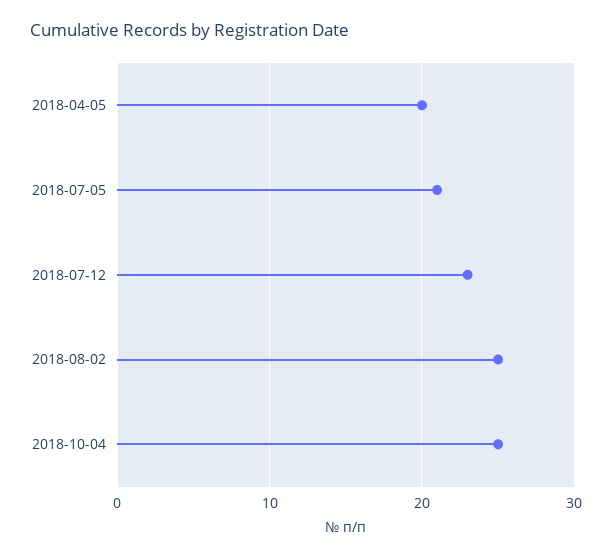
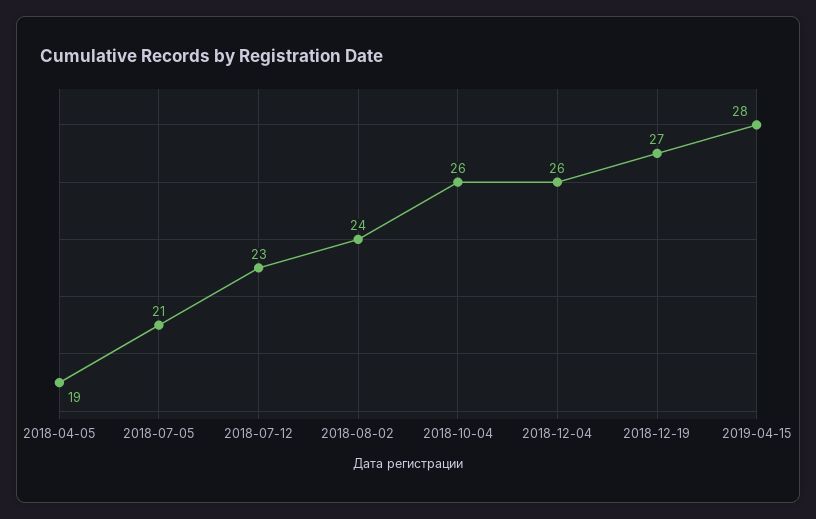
2018-04-05: 20 -> 19
2018-08-02: 25 -> 24
2018-10-04: 25 -> 26
2018-12-04: none -> 26
2018-12-19: none -> 27
2019-04-15: none -> 28

